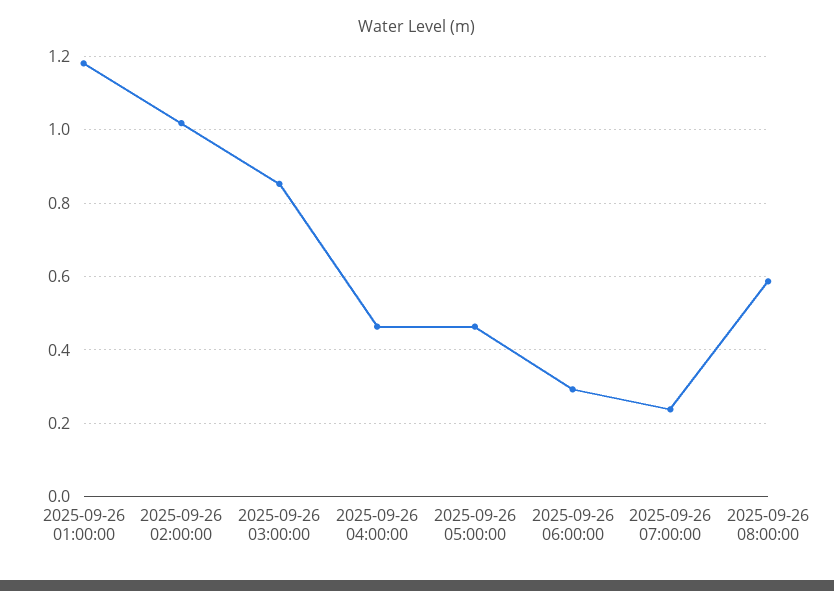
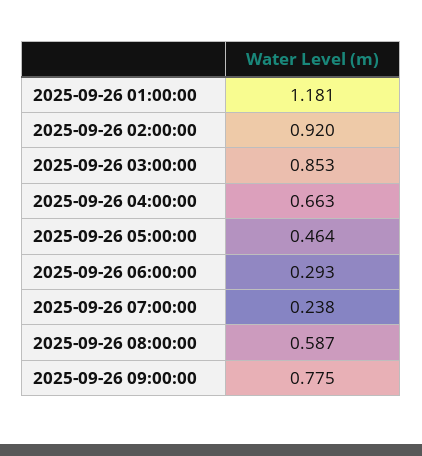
2025-09-26 02:00:00: 1.02 -> 0.92
2025-09-26 04:00:00: 0.46 -> 0.663
2025-09-26 09:00:00: none -> 0.775

